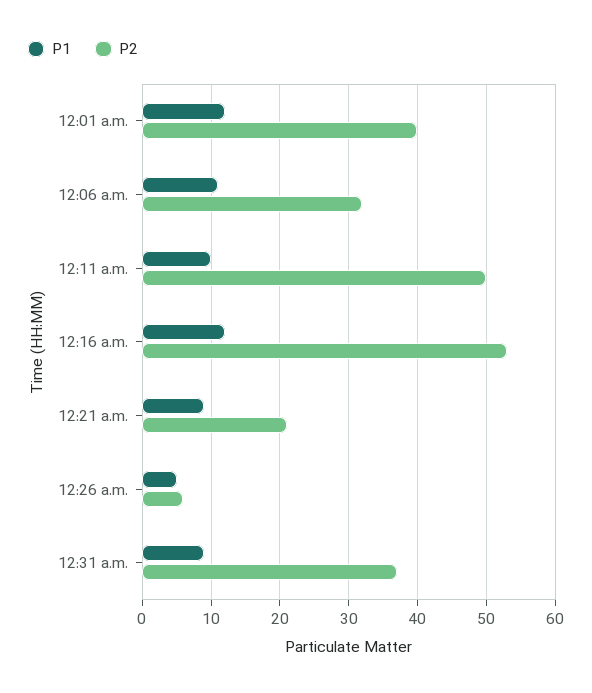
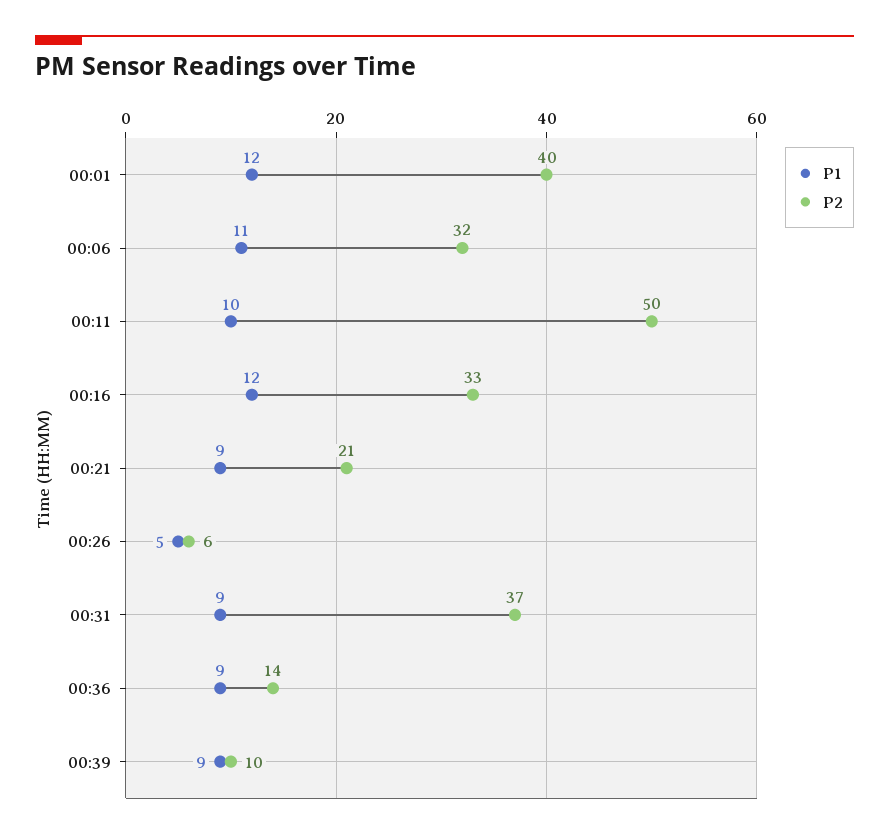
P2, 12:16 a.m.: 53 -> 33
P1, 00:36: none -> 9
P2, 00:36: none -> 14
P1, 00:39: none -> 9
P2, 00:39: none -> 10

